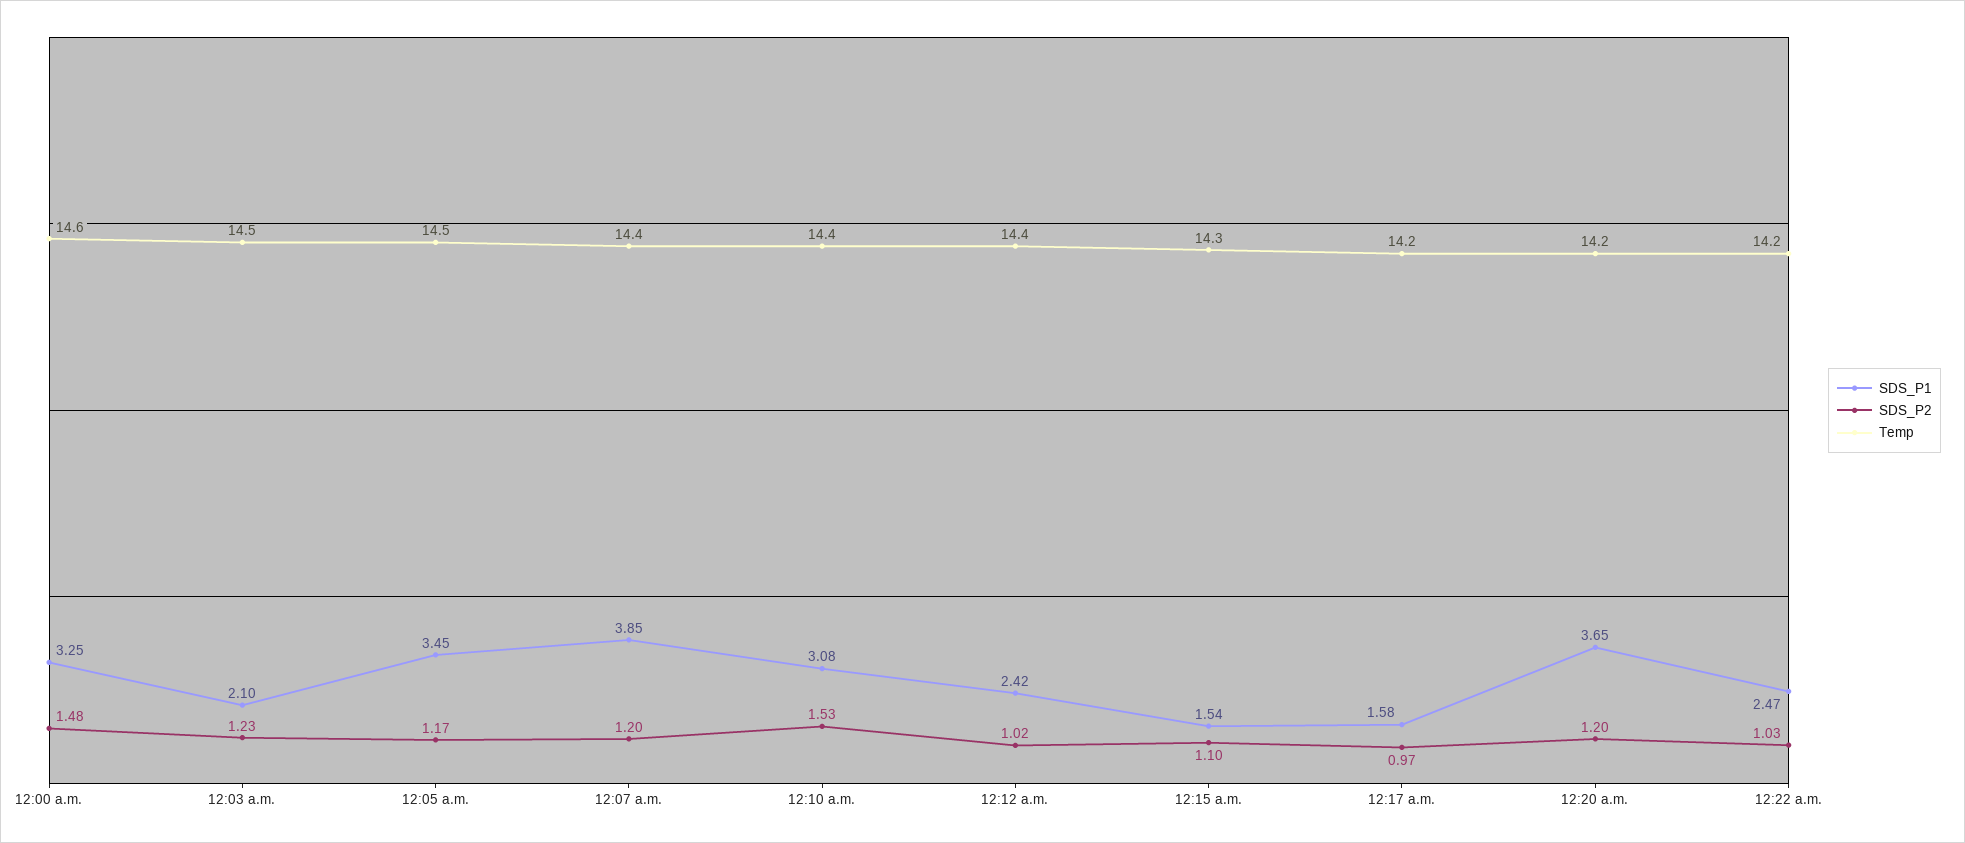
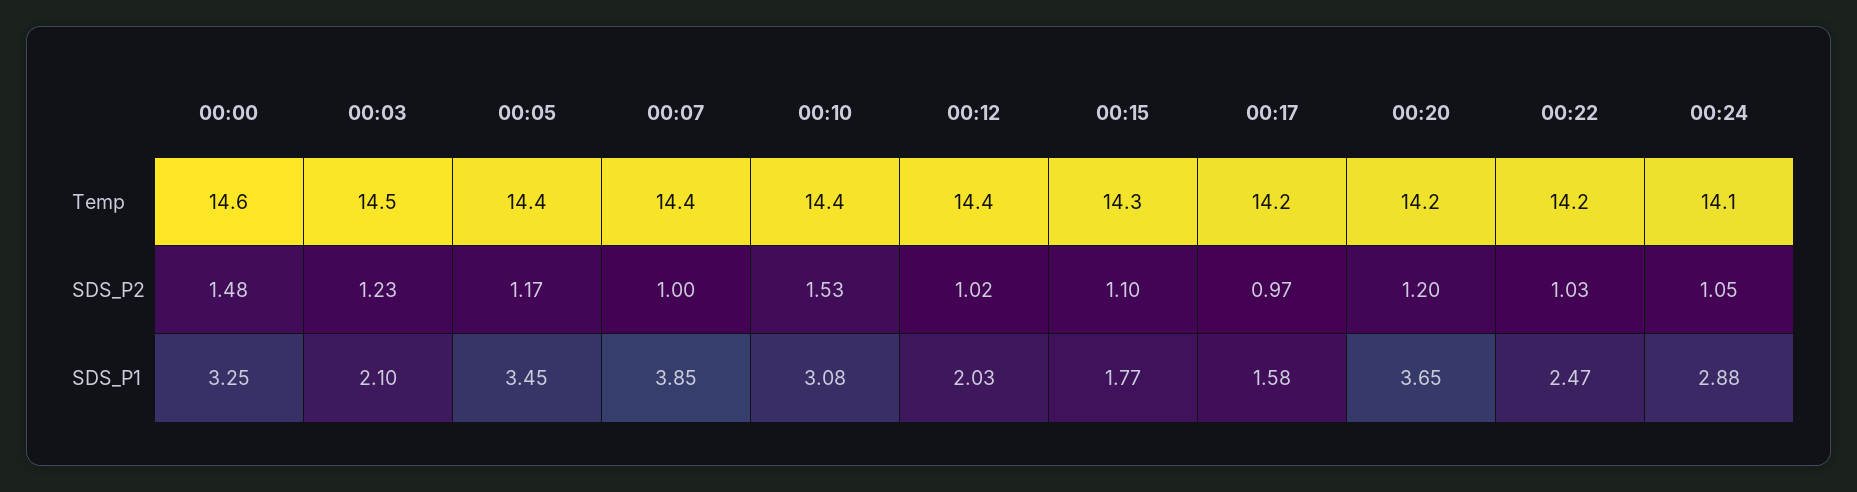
Temp, 12:05 a.m.: 14.5 -> 14.4
SDS_P2, 12:07 a.m.: 1.2 -> 1
SDS_P1, 12:12 a.m.: 2.42 -> 2.03
SDS_P1, 12:15 a.m.: 1.54 -> 1.77
Temp, 00:24: none -> 14.1
SDS_P2, 00:24: none -> 1.05
SDS_P1, 00:24: none -> 2.88

